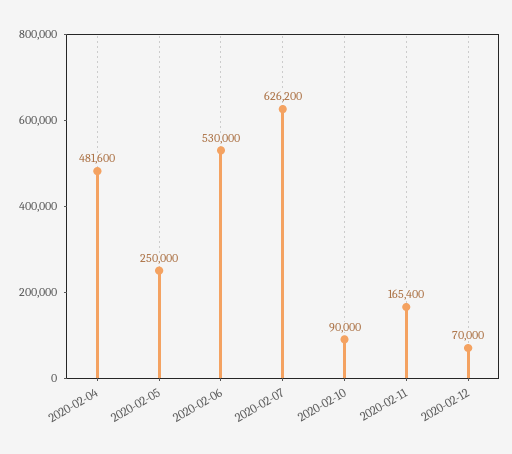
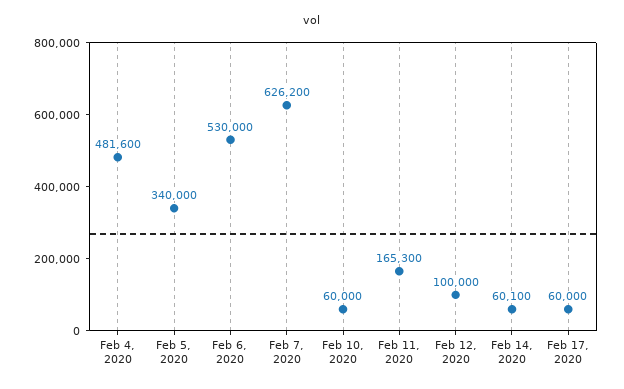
2020-02-05: 250000 -> 340000
2020-02-10: 90000 -> 60000
2020-02-11: 165400 -> 165300
2020-02-12: 70000 -> 100000
Feb 14, 2020: none -> 60100
Feb 17, 2020: none -> 60000

